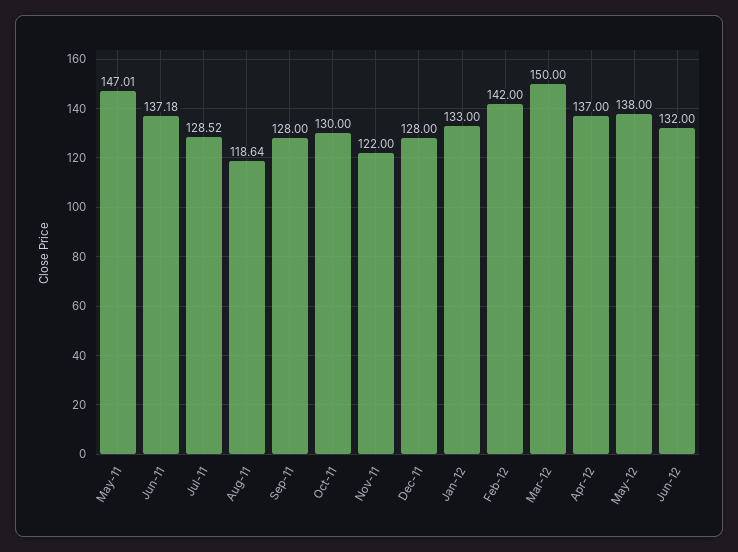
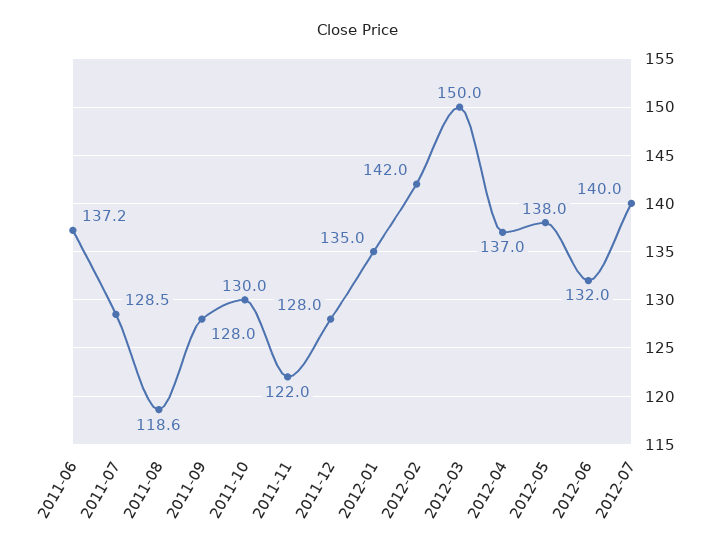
May-11: 147.01 -> none
Jan-12: 133 -> 135
2012-07: none -> 140

